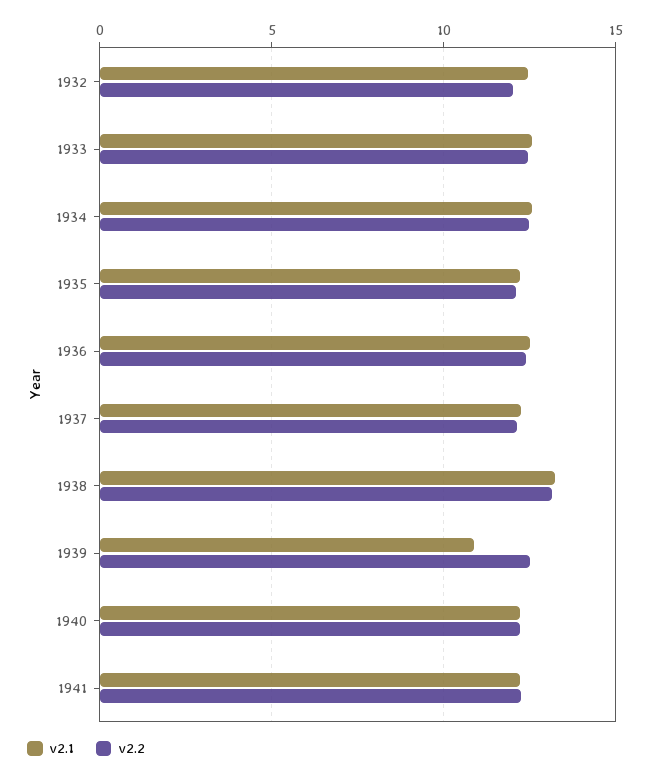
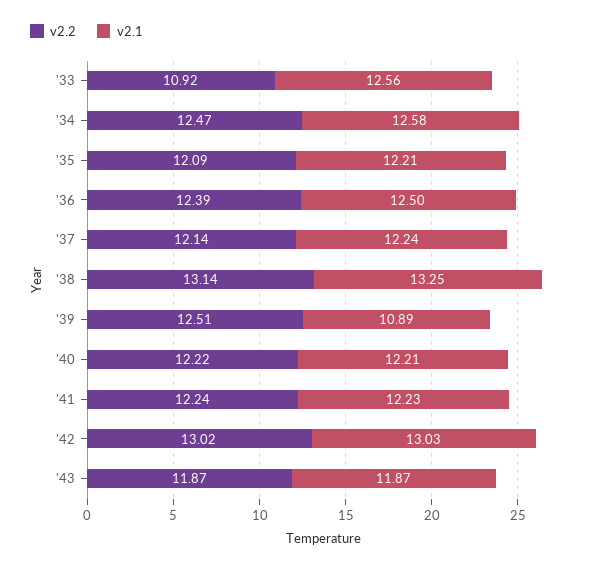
v2.1, 1932: 12.5 -> none
v2.2, 1932: 12 -> none
v2.2, 1933: 12.5 -> 10.92
v2.2, '42: none -> 13.02
v2.1, '42: none -> 13.03
v2.2, '43: none -> 11.87
v2.1, '43: none -> 11.87

